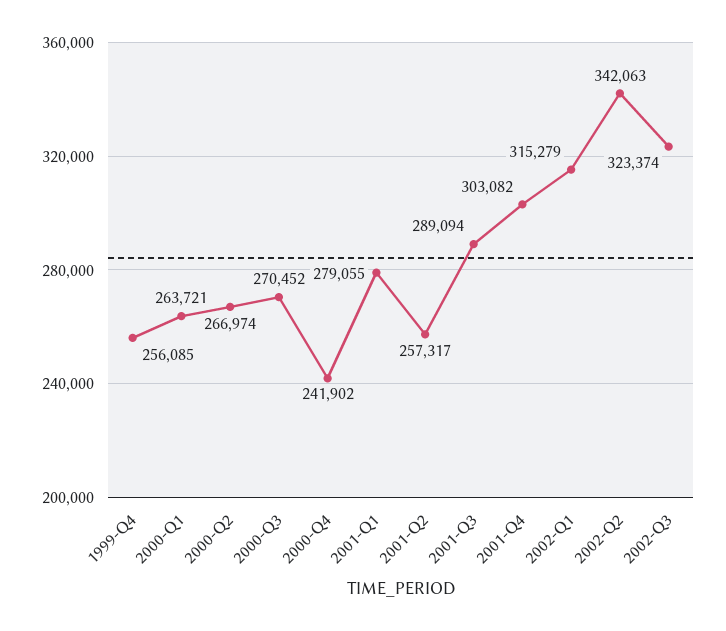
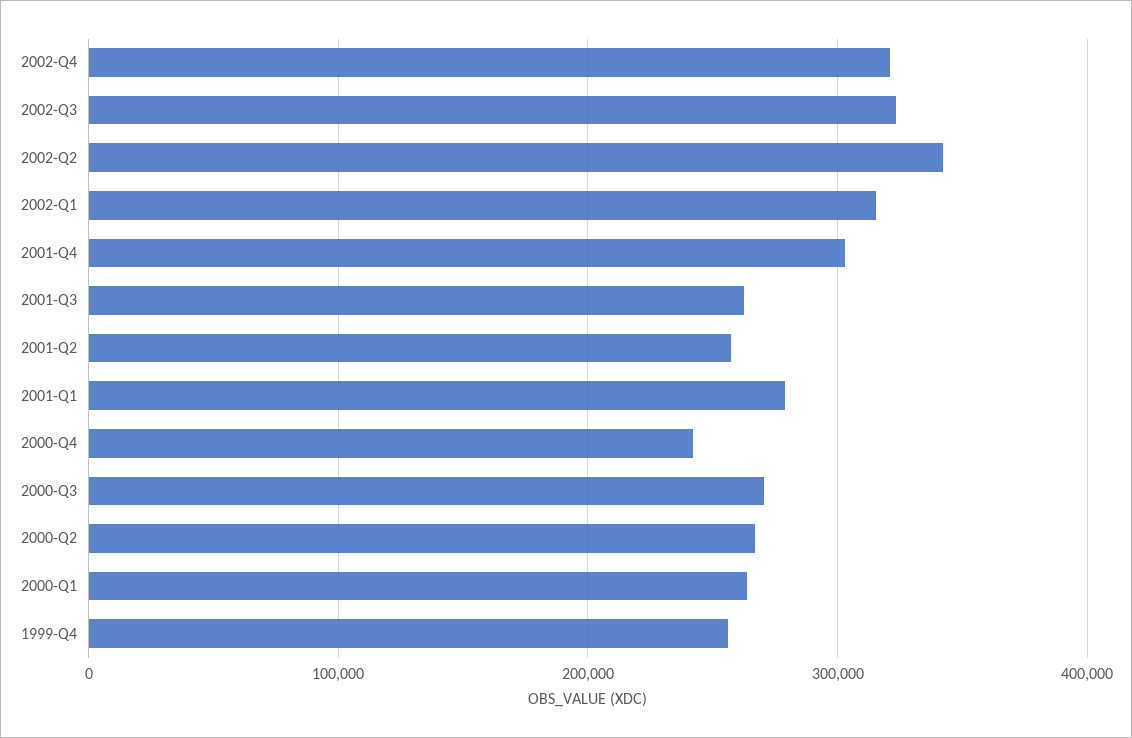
2001-Q3: 289094 -> 260000
2002-Q4: none -> 320000

